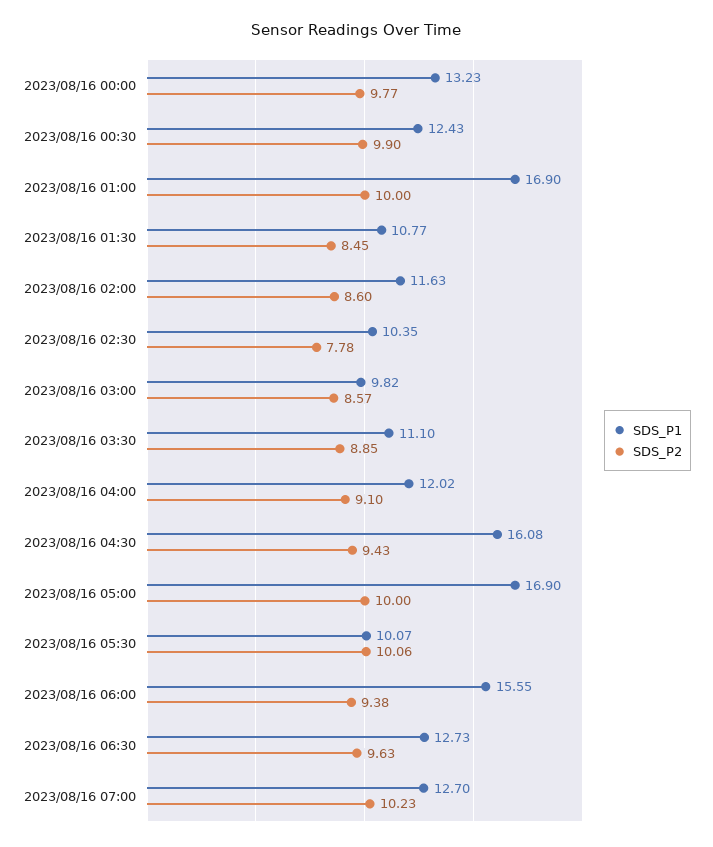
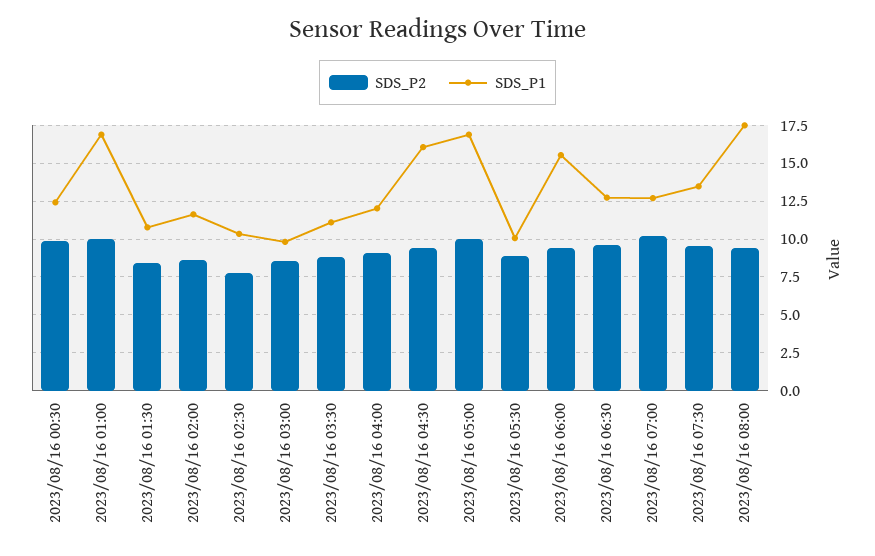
SDS_P1, 2023/08/16 00:00: 13.23 -> none
SDS_P2, 2023/08/16 00:00: 9.77 -> none
SDS_P2, 2023/08/16 05:30: 10.06 -> 9
SDS_P2, 2023/08/16 07:30: none -> 9.5
SDS_P1, 2023/08/16 07:30: none -> 13.5
SDS_P2, 2023/08/16 08:00: none -> 9.5
SDS_P1, 2023/08/16 08:00: none -> 17.5

